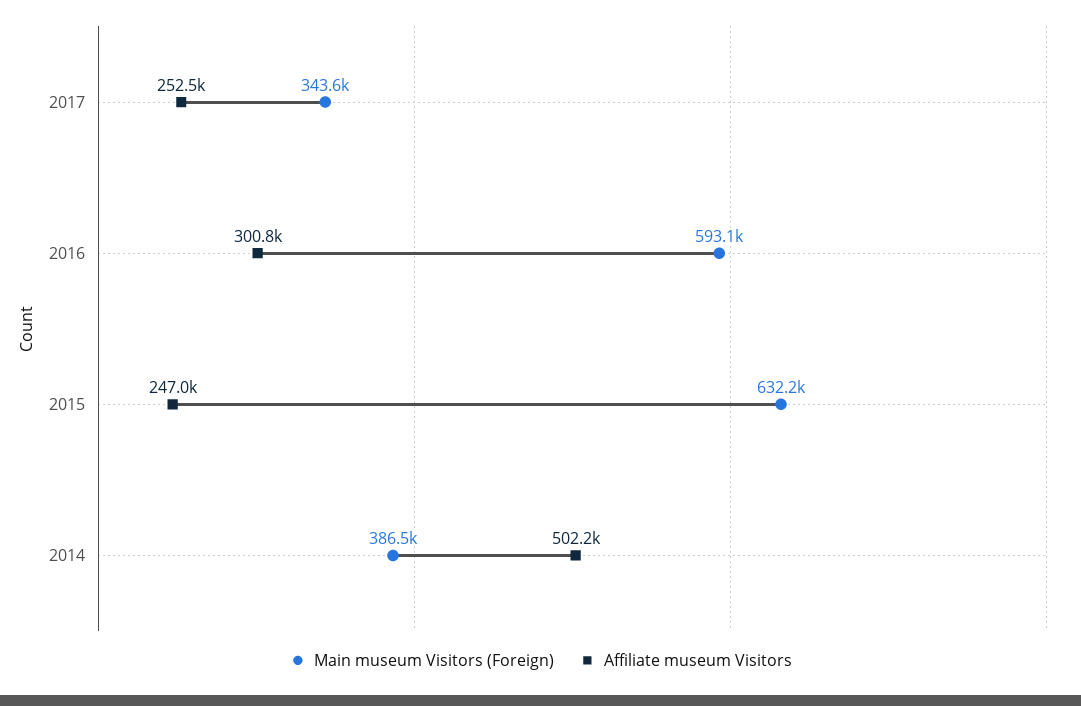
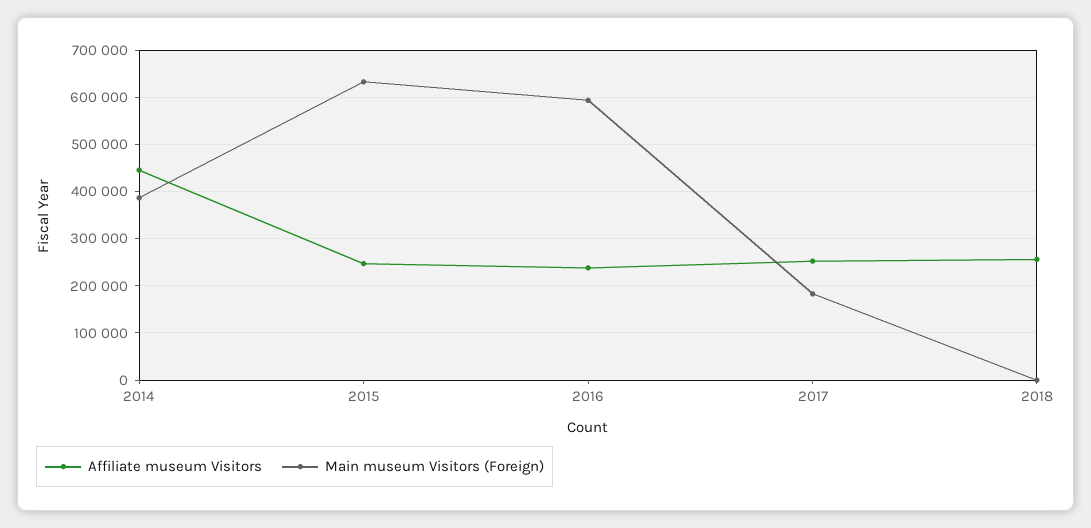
Main museum Visitors (Foreign), 2017: 343600 -> 180000
Affiliate museum Visitors, 2016: 300800 -> 240000
Affiliate museum Visitors, 2014: 502200 -> 440000
Affiliate museum Visitors, 2018: none -> 260000
Main museum Visitors (Foreign), 2018: none -> 0

